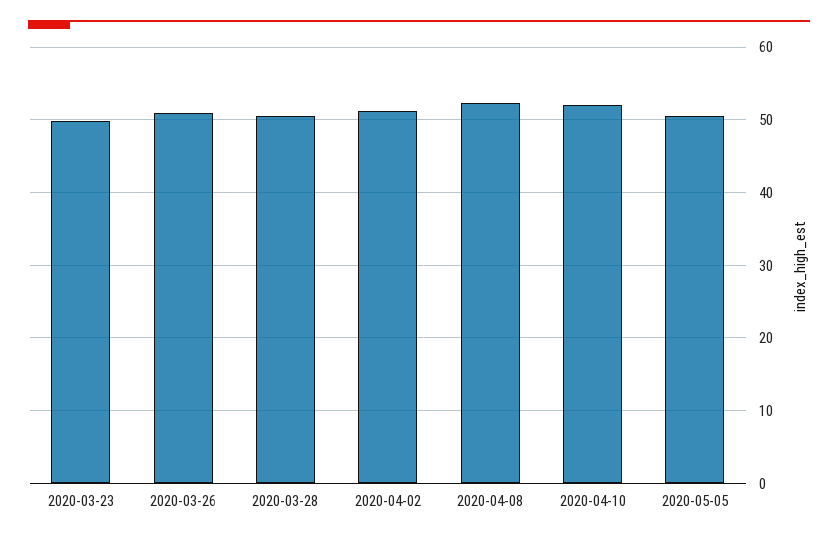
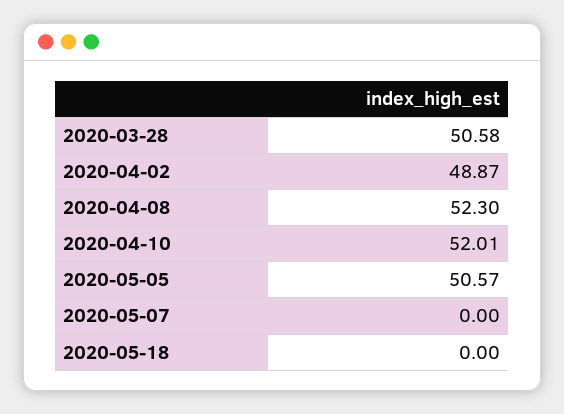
2020-03-23: 50 -> none
2020-03-26: 51 -> none
2020-04-02: 51 -> 48.87
2020-05-07: none -> 0
2020-05-18: none -> 0

